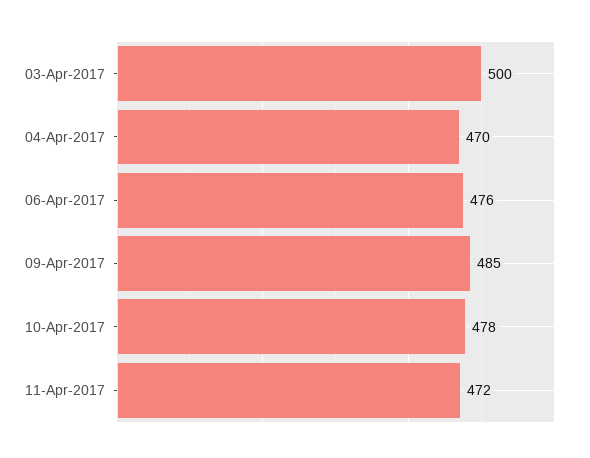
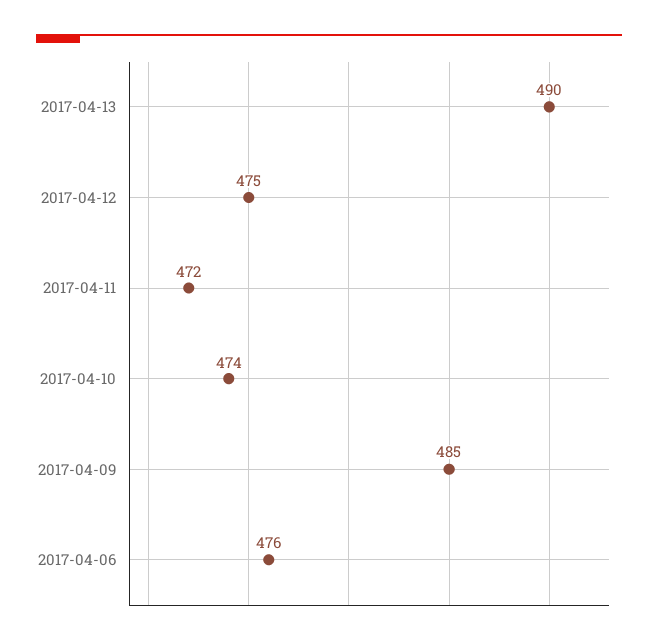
03-Apr-2017: 500 -> none
04-Apr-2017: 470 -> none
10-Apr-2017: 478 -> 474
2017-04-13: none -> 490
2017-04-12: none -> 475

